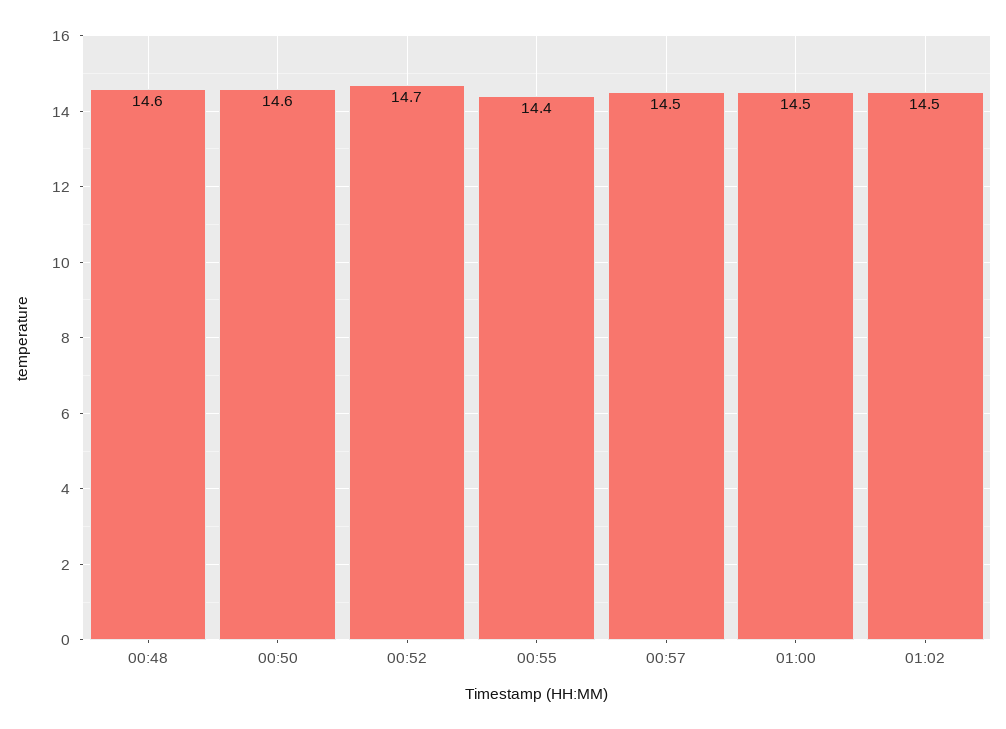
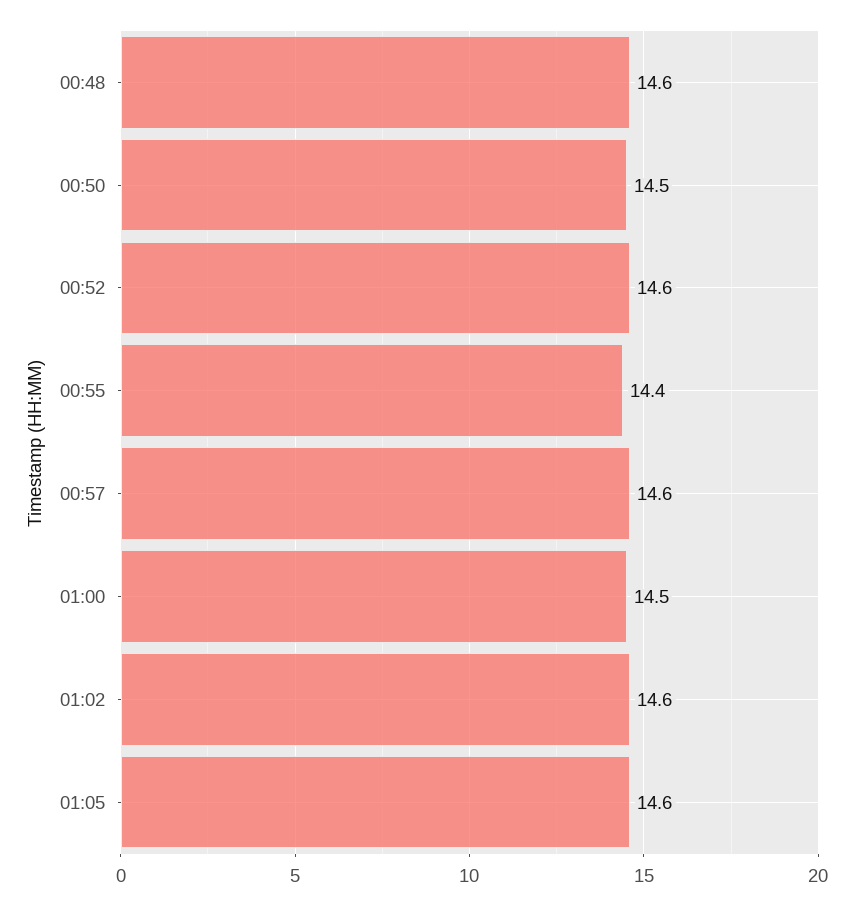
00:50: 14.6 -> 14.5
00:52: 14.7 -> 14.6
00:57: 14.5 -> 14.6
01:02: 14.5 -> 14.6
01:05: none -> 14.6

